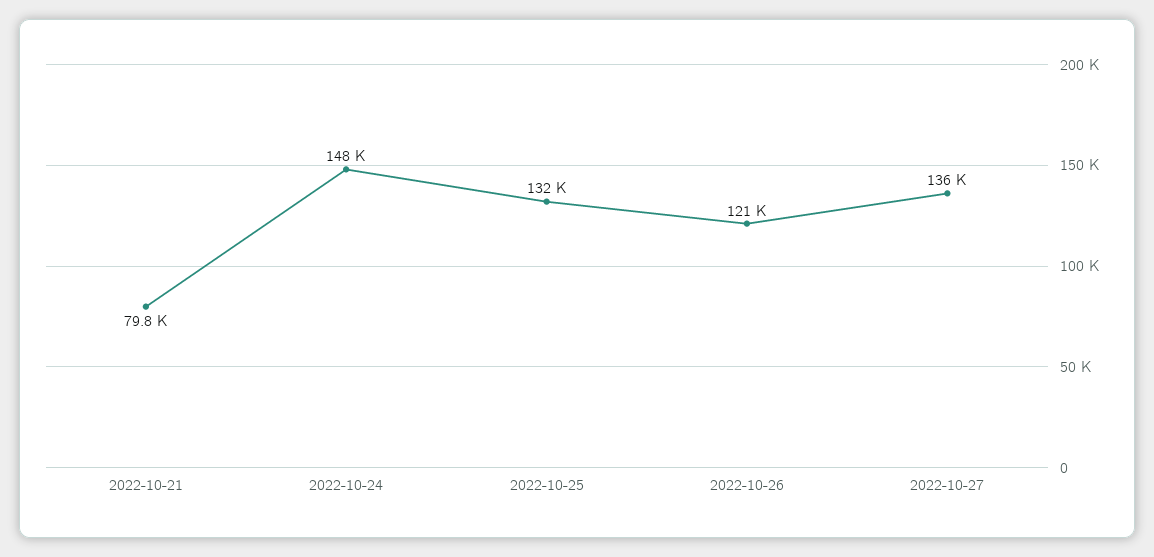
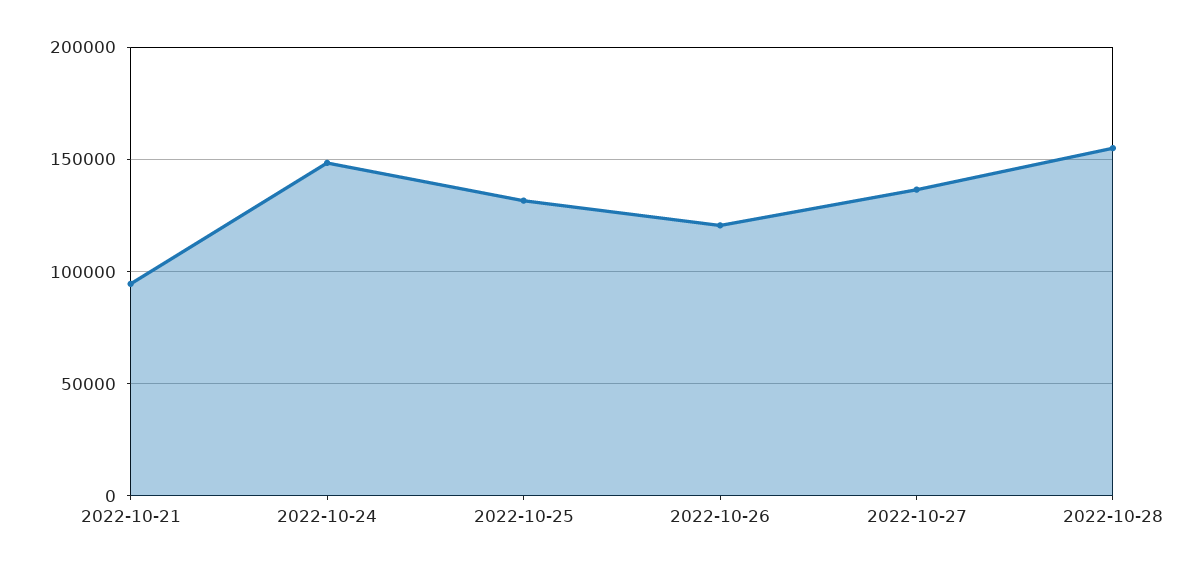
2022-10-21: 79800 -> 95000
2022-10-28: none -> 155000

